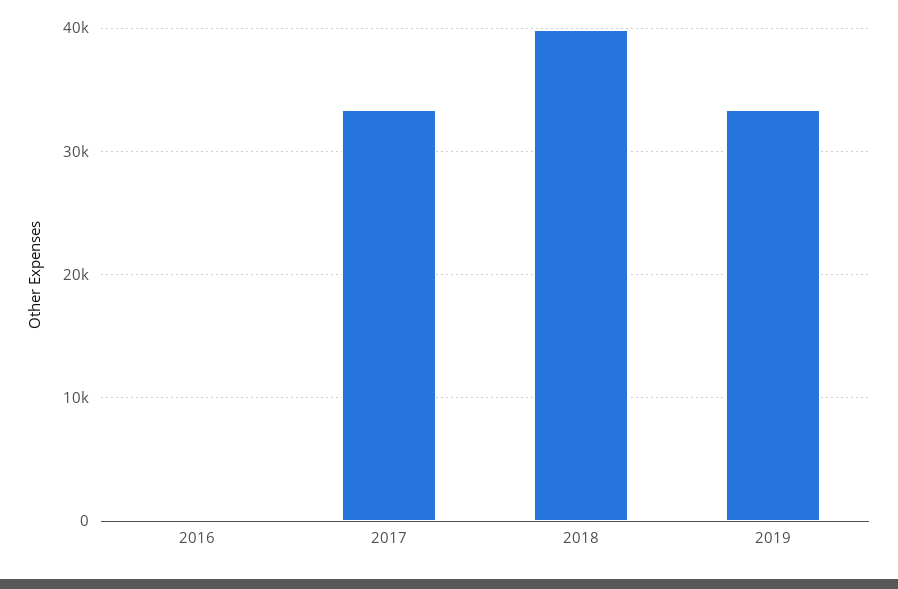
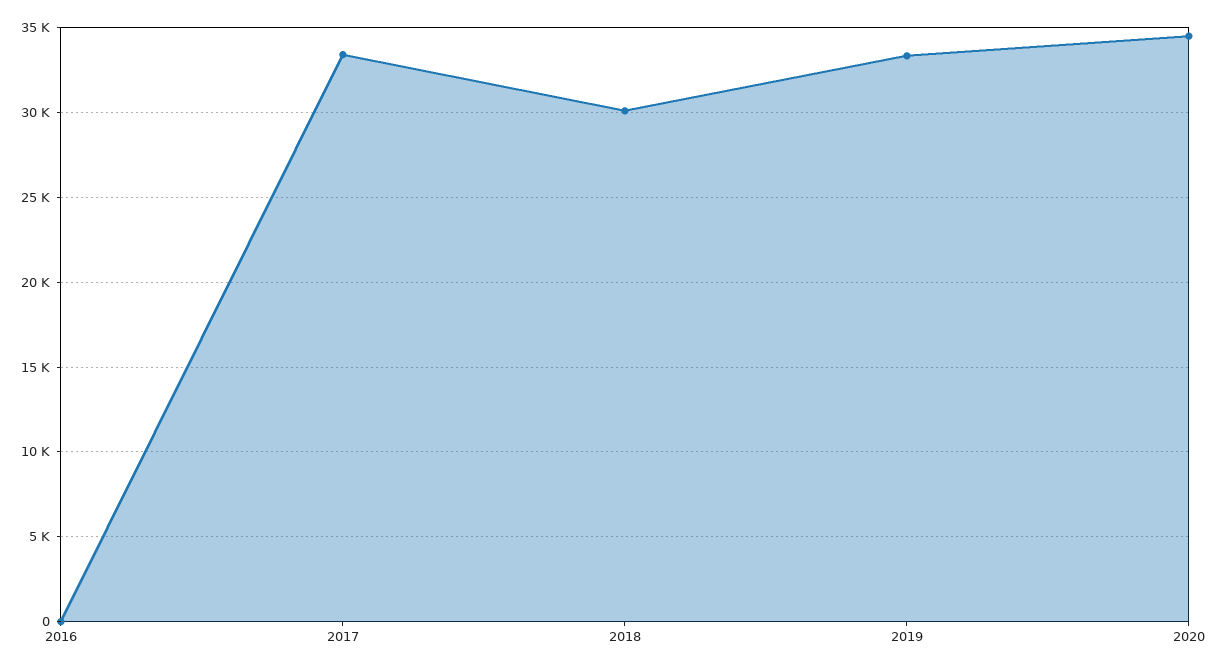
2018: 40000 -> 30000
2020: none -> 34500

